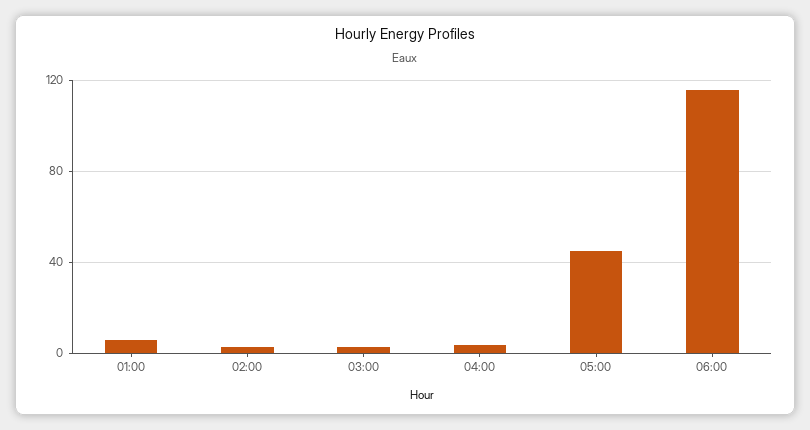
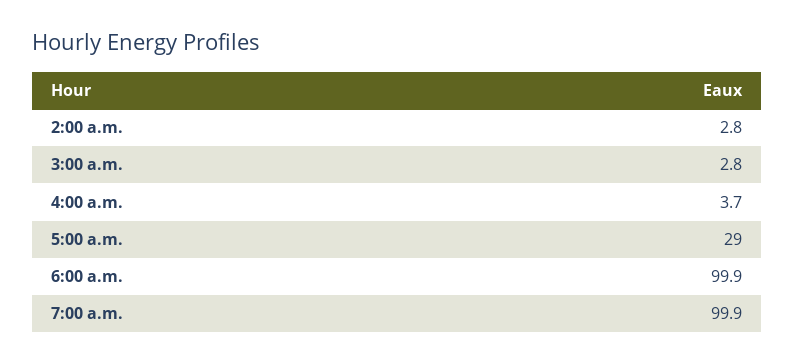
01:00: 5 -> none
05:00: 45 -> 29
06:00: 115 -> 99.9
7:00 a.m.: none -> 99.9

